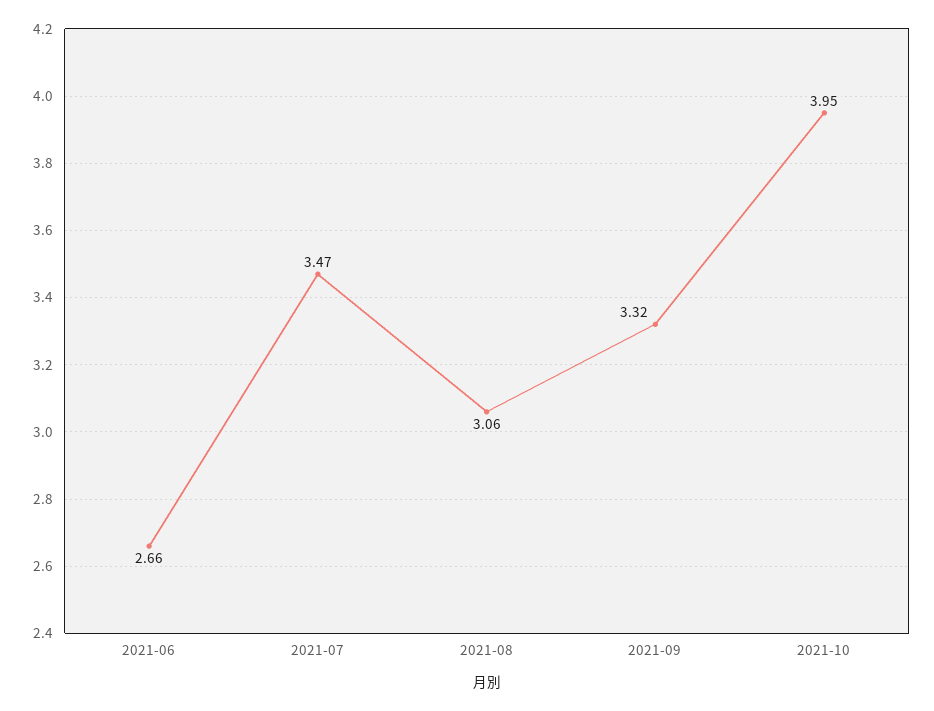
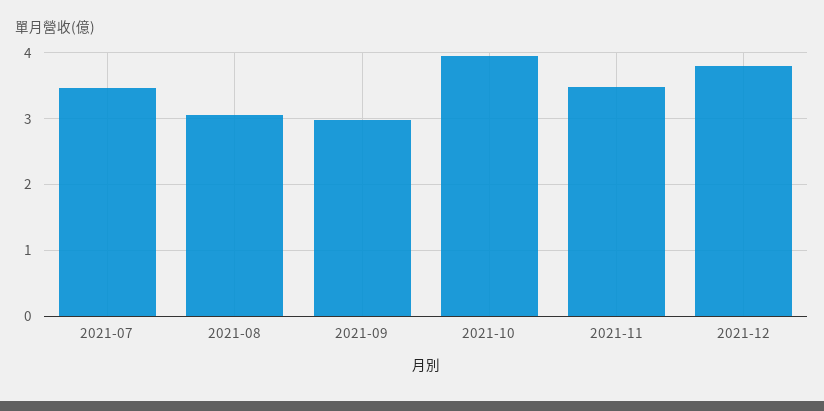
2021-06: 2.66 -> none
2021-09: 3.32 -> 3
2021-11: none -> 3.5
2021-12: none -> 3.8

